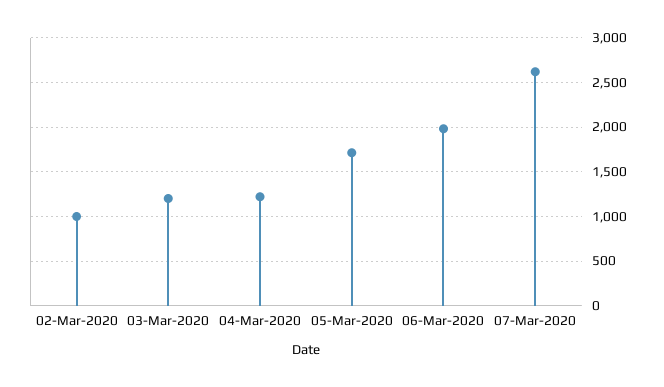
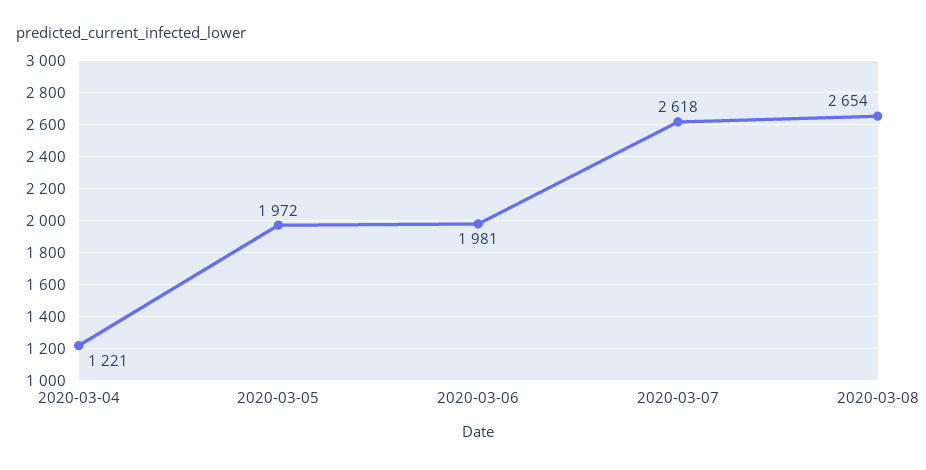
02-Mar-2020: 1000 -> none
03-Mar-2020: 1200 -> none
05-Mar-2020: 1700 -> 1972
2020-03-08: none -> 2654

